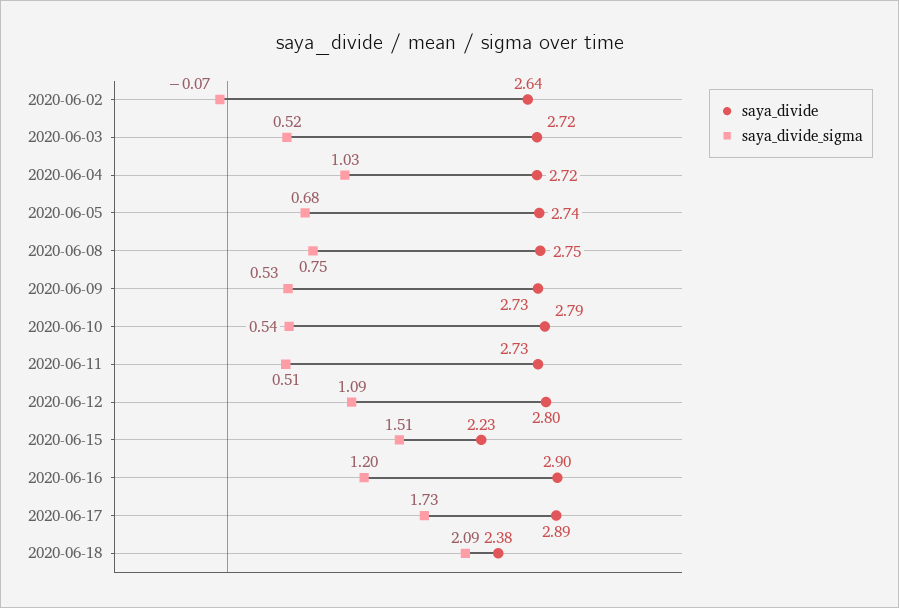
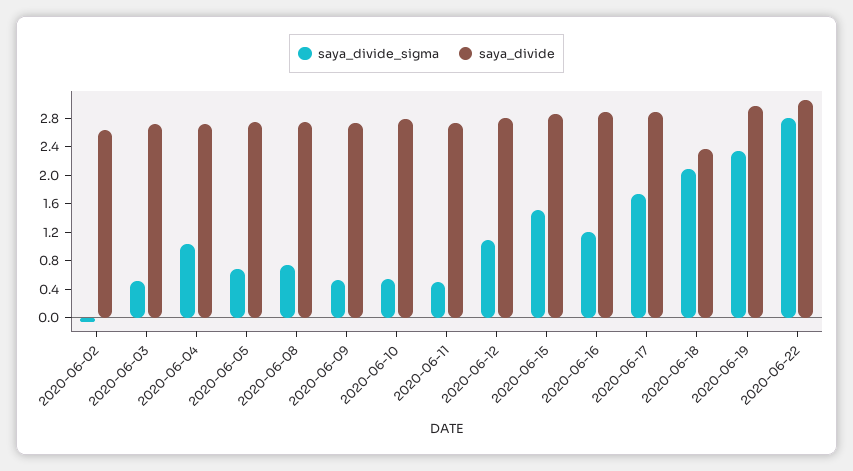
saya_divide, 2020-06-15: 2.23 -> 2.8
saya_divide_sigma, 2020-06-19: none -> 2.4
saya_divide, 2020-06-19: none -> 3
saya_divide_sigma, 2020-06-22: none -> 2.8
saya_divide, 2020-06-22: none -> 3

